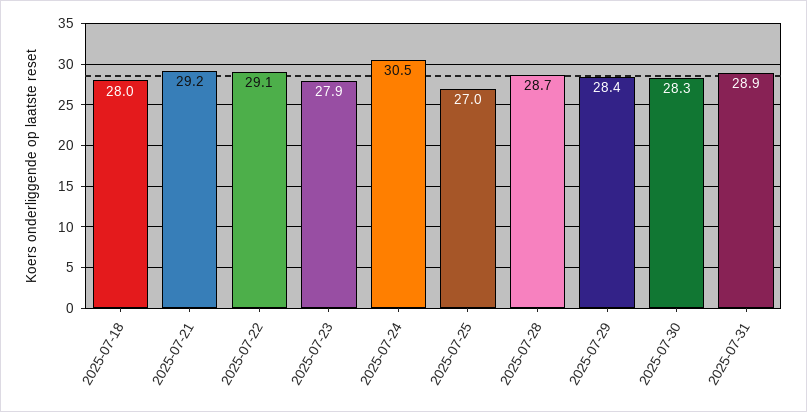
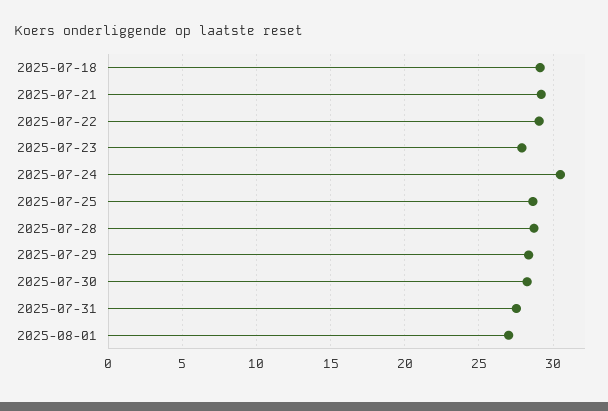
2025-07-18: 28 -> 29
2025-07-25: 27 -> 28.5
2025-07-31: 28.9 -> 27.5
2025-08-01: none -> 27

